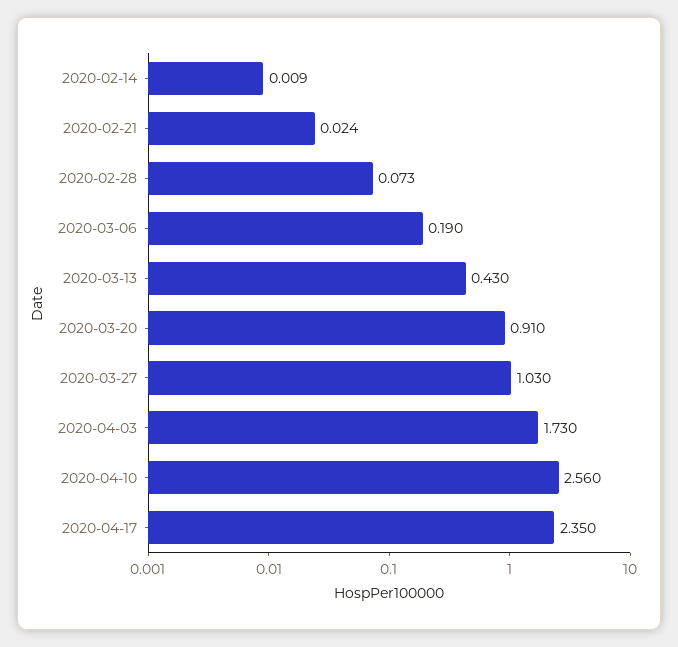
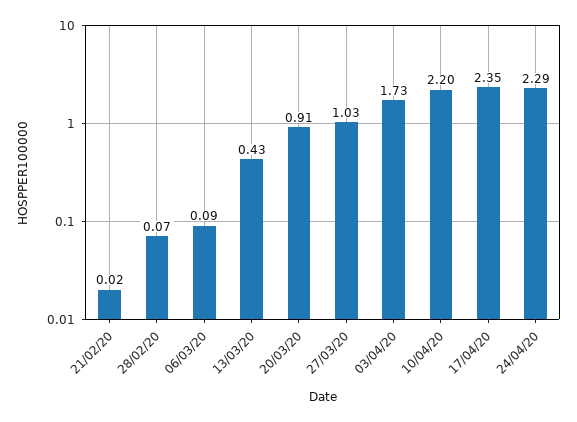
2020-02-14: 0.009 -> none
2020-03-06: 0.19 -> 0.09
2020-04-10: 2.56 -> 2.2
24/04/20: none -> 2.29

